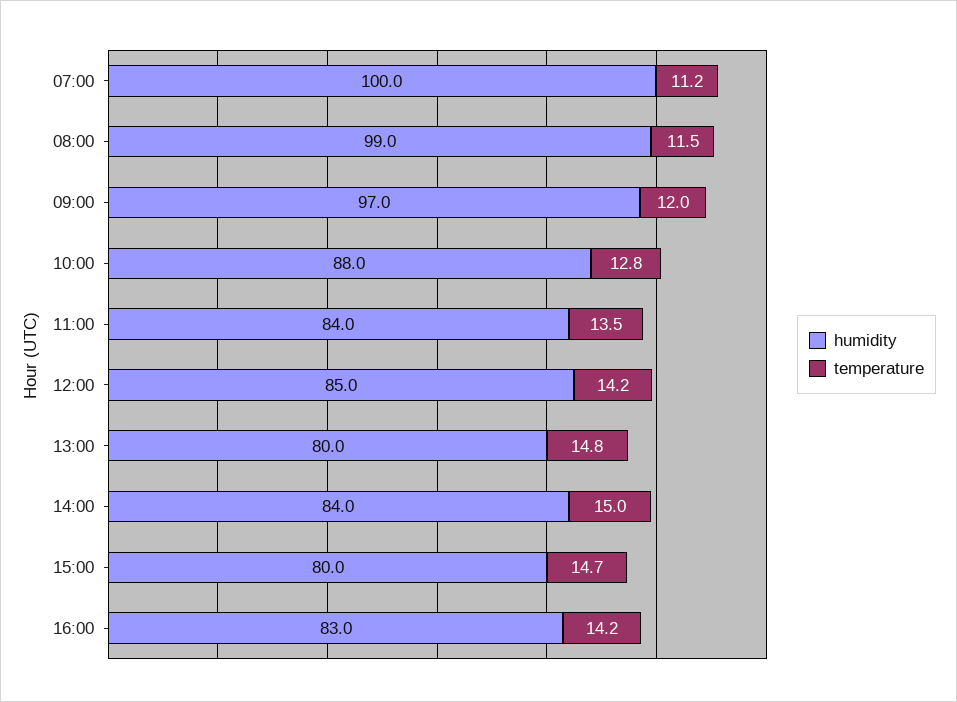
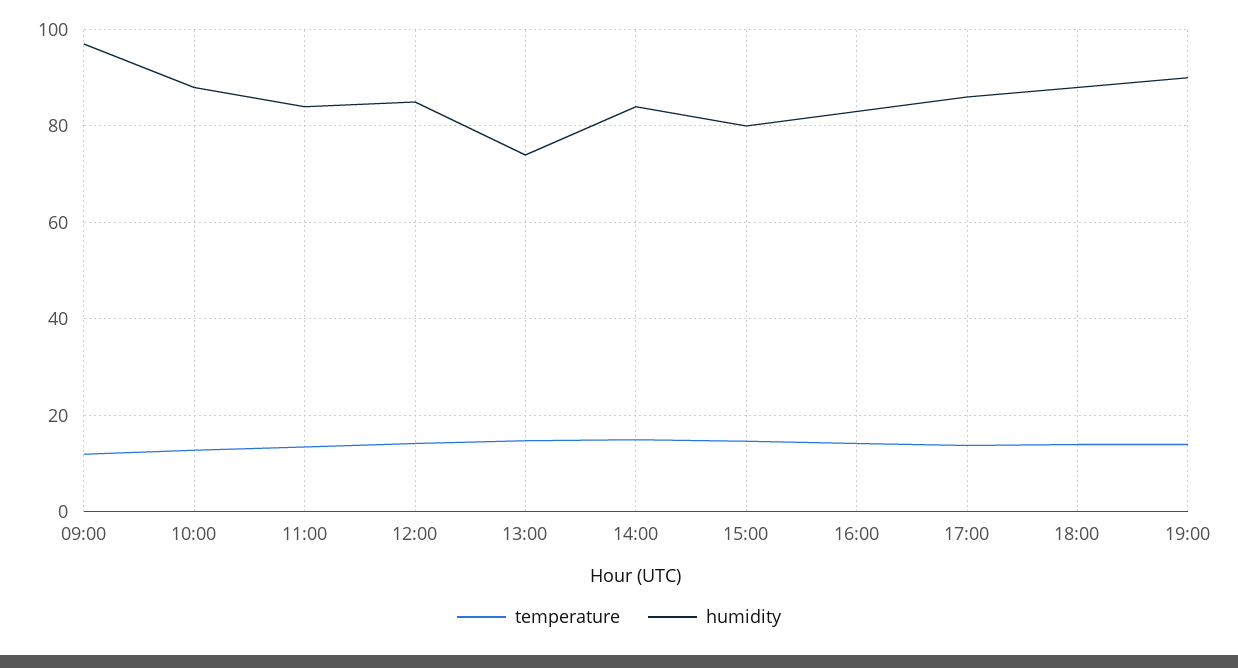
humidity, 07:00: 100 -> none
temperature, 07:00: 11.2 -> none
humidity, 08:00: 99 -> none
temperature, 08:00: 11.5 -> none
humidity, 13:00: 80 -> 74
temperature, 17:00: none -> 14
humidity, 17:00: none -> 86
temperature, 18:00: none -> 14
humidity, 18:00: none -> 88
temperature, 19:00: none -> 14
humidity, 19:00: none -> 90

